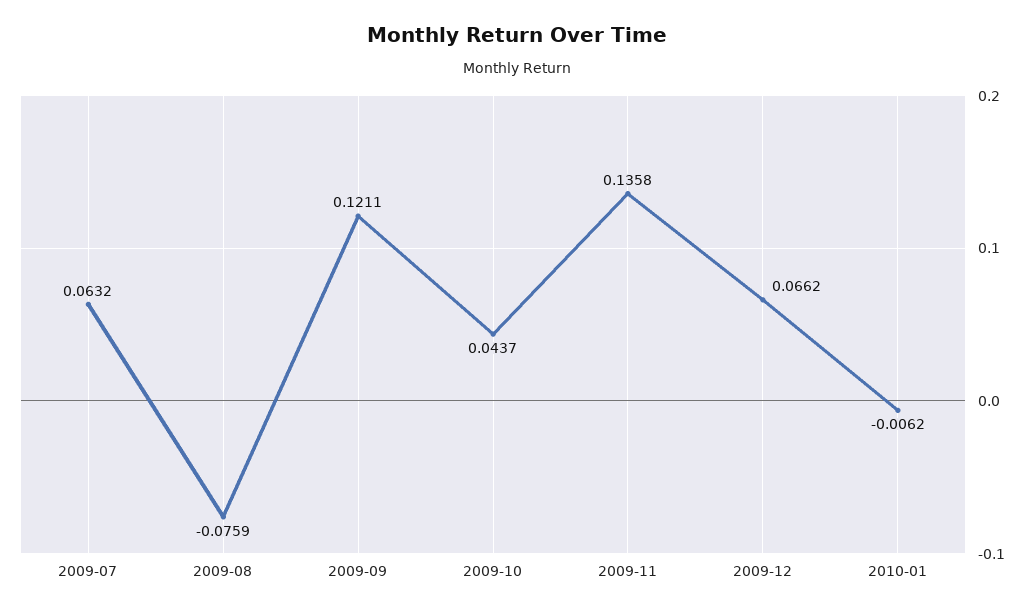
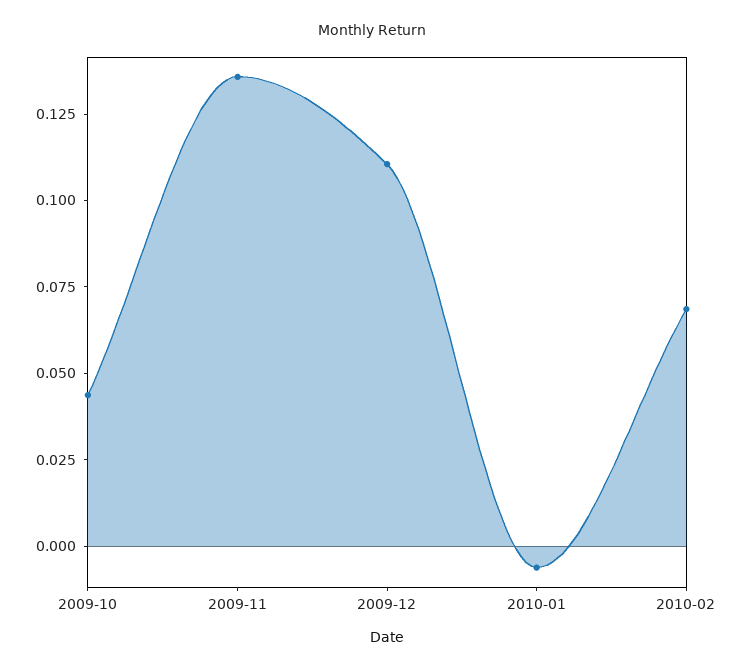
2009-07: 0.0632 -> none
2009-08: -0.0759 -> none
2009-09: 0.1211 -> none
2009-12: 0.0662 -> 0.11
2010-02: none -> 0.07

